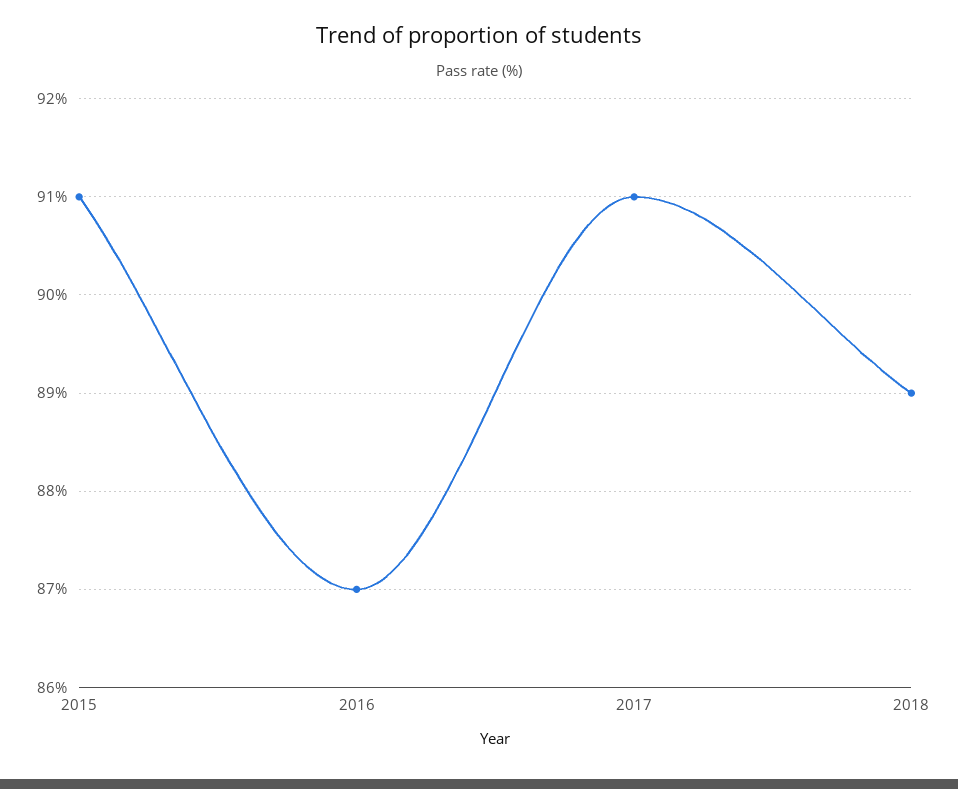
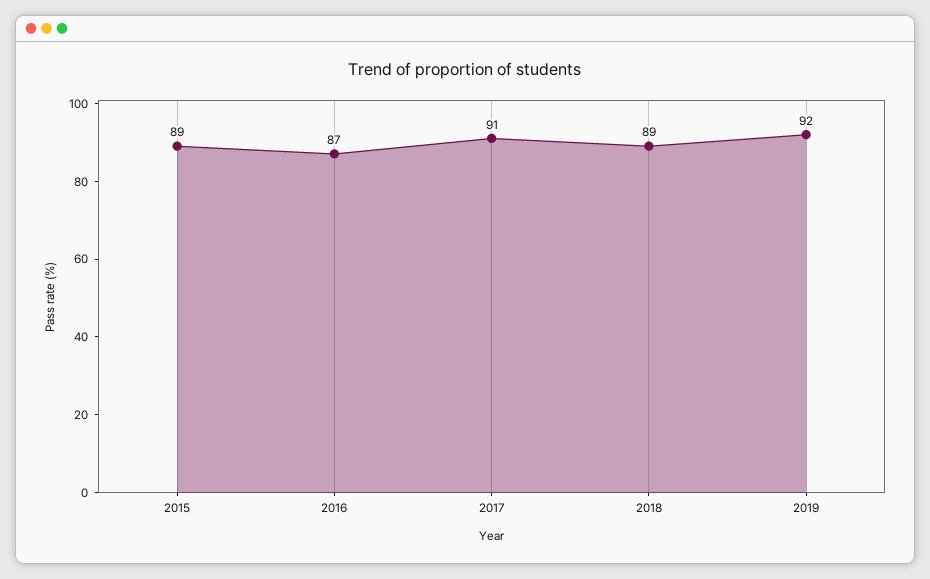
2015: 91 -> 89
2019: none -> 92

